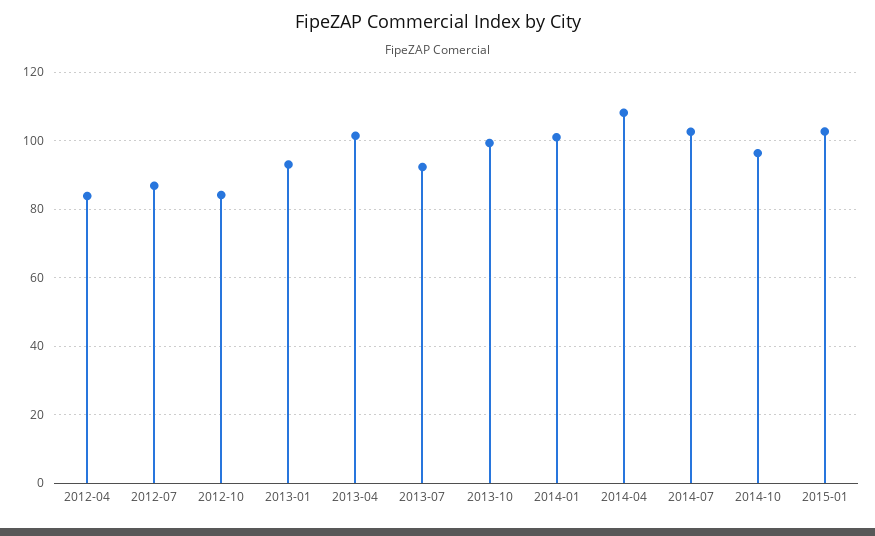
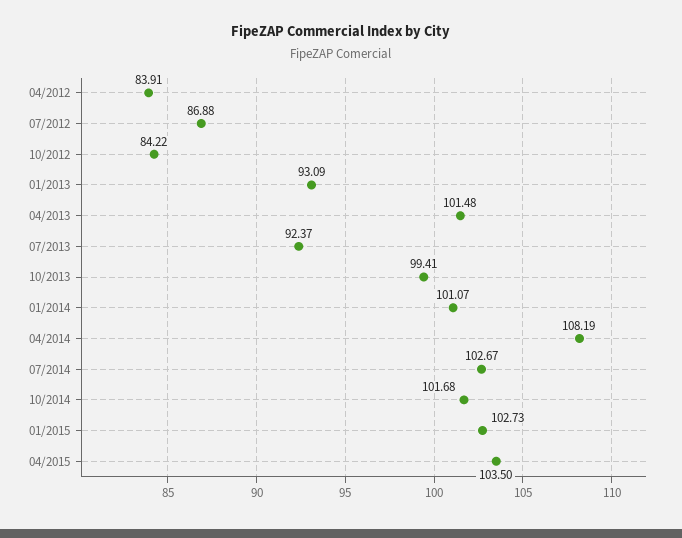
2014-10: 96 -> 101.68
04/2015: none -> 103.5

